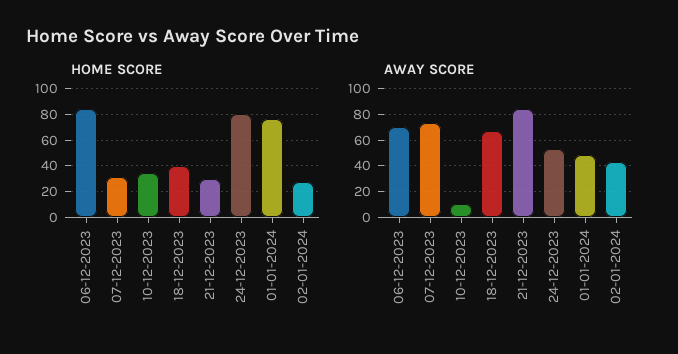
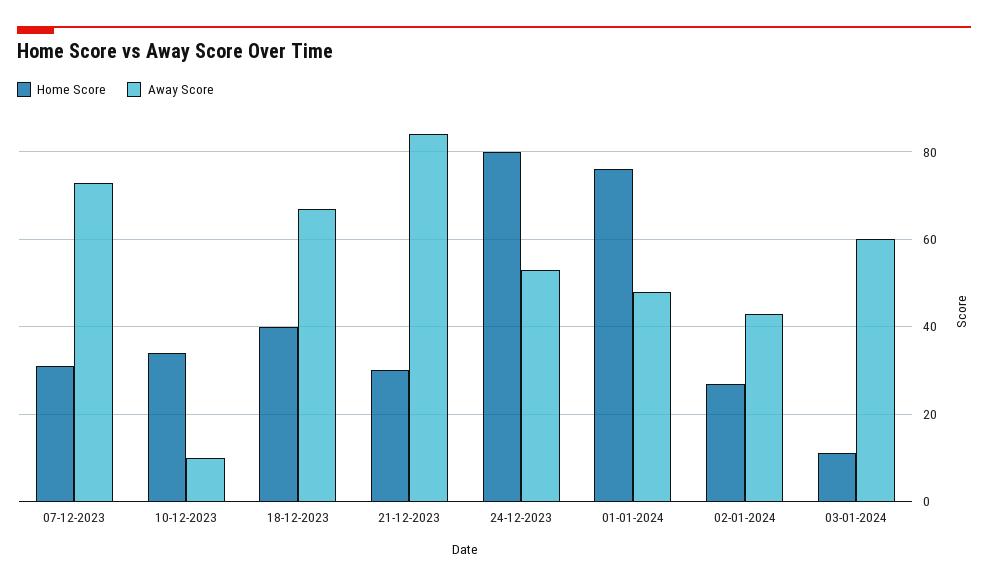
HOME SCORE, 06-12-2023: 85 -> none
AWAY SCORE, 06-12-2023: 70 -> none
HOME SCORE, 03-01-2024: none -> 10
AWAY SCORE, 03-01-2024: none -> 60

